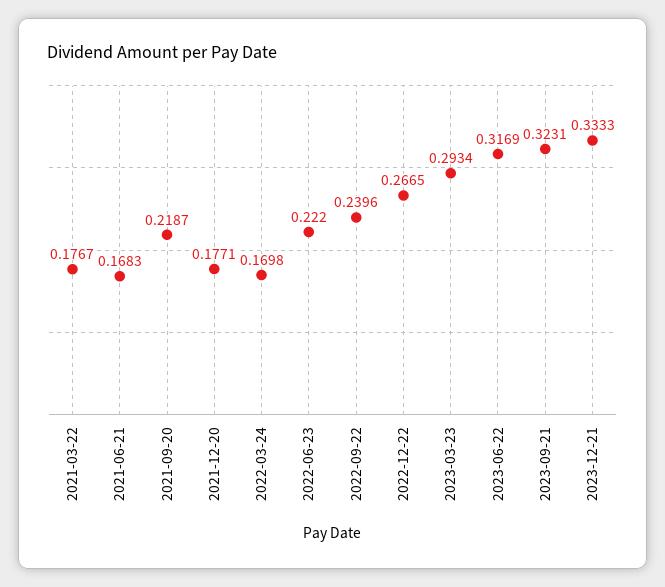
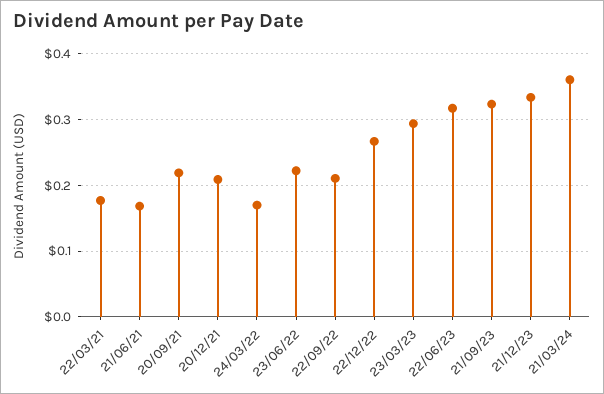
2021-12-20: 0.1771 -> 0.21
2022-09-22: 0.2396 -> 0.21
21/03/24: none -> 0.36

